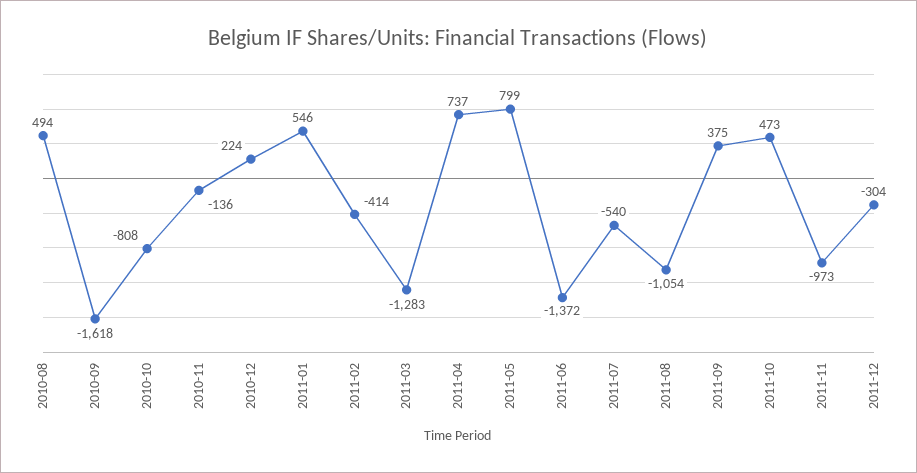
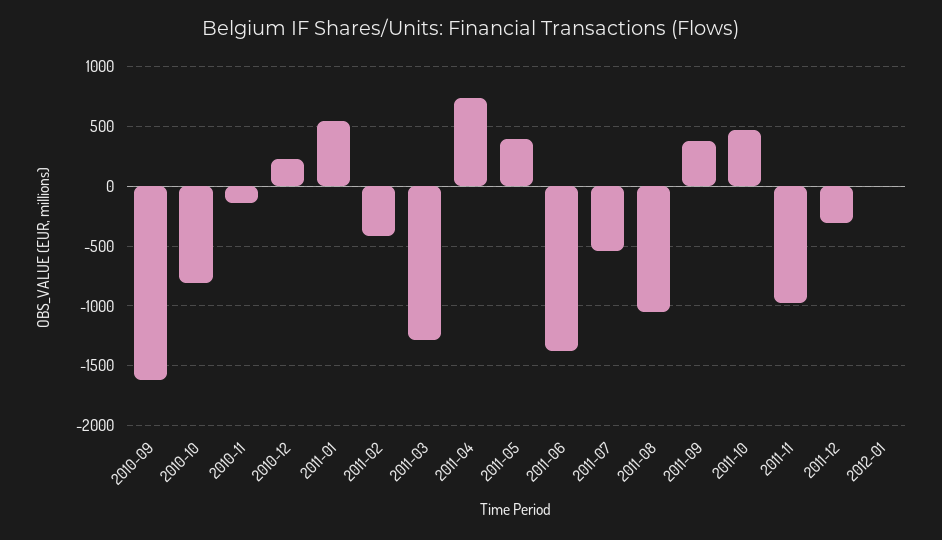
2010-08: 494 -> none
2011-05: 799 -> 400
2012-01: none -> 0

